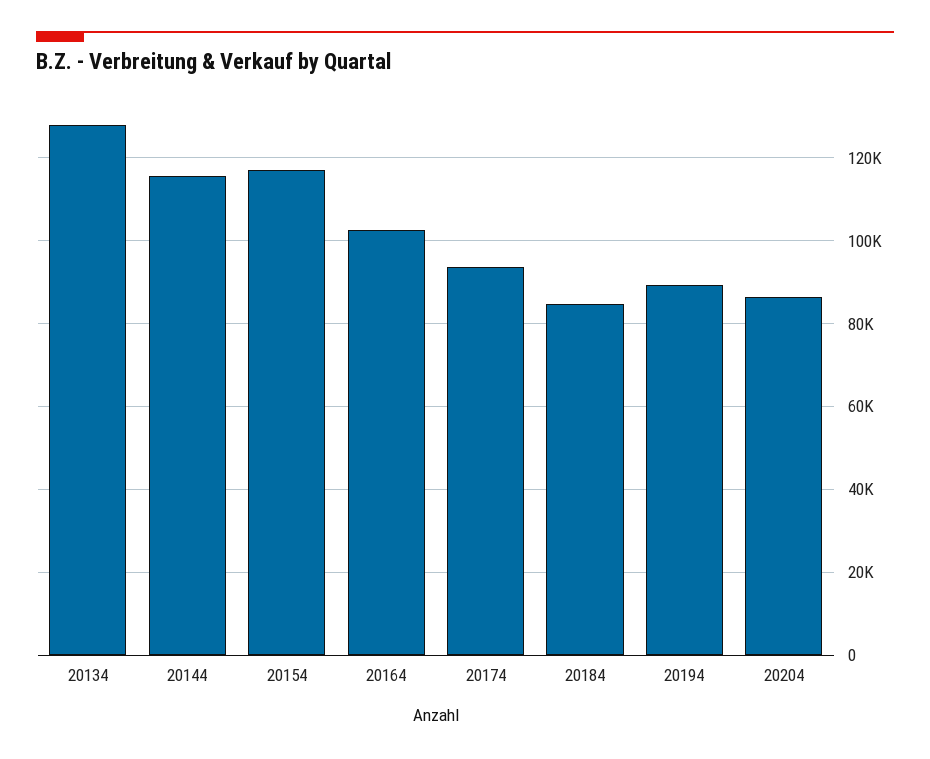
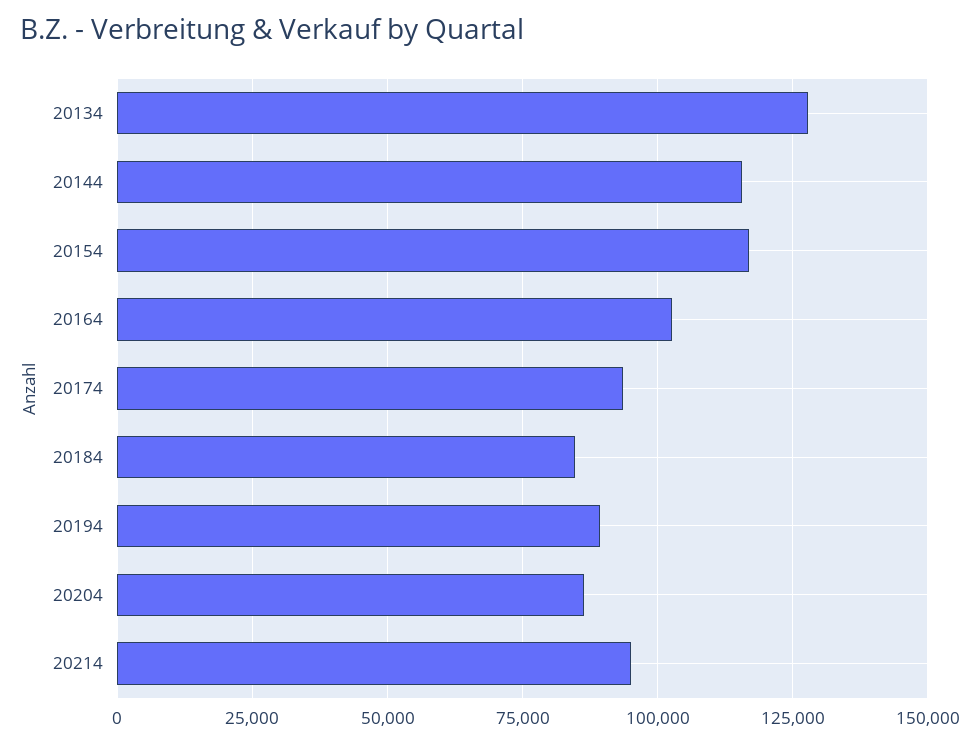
20214: none -> 95000

